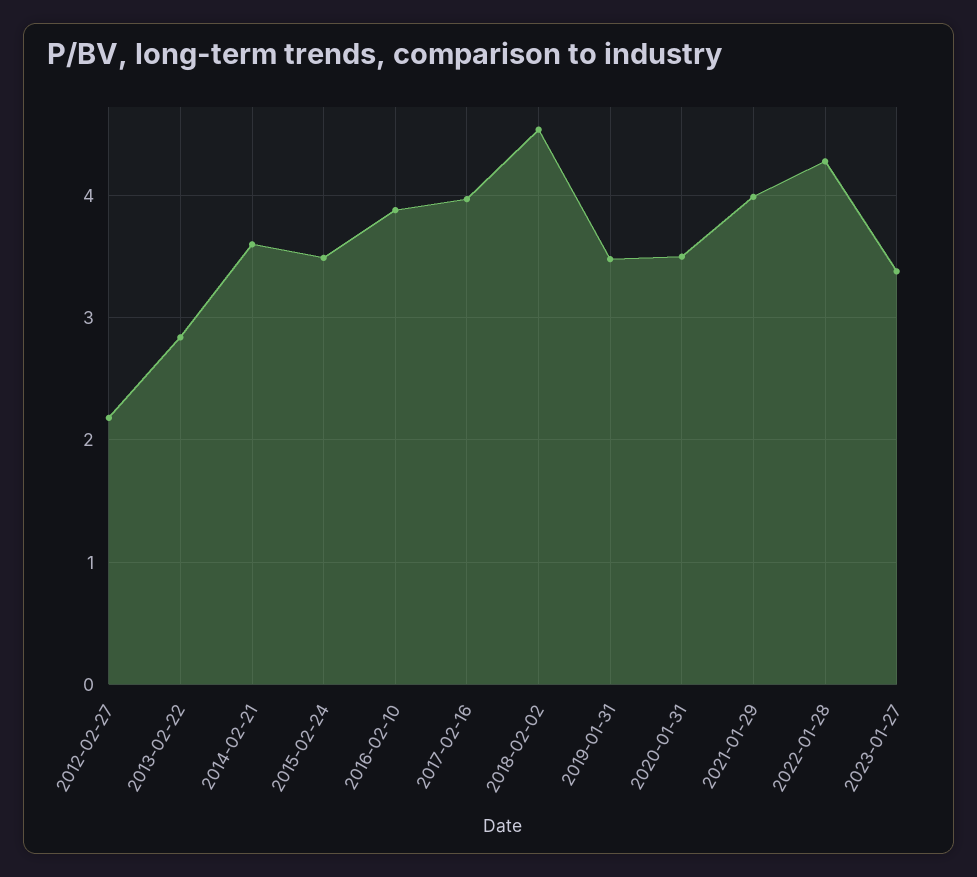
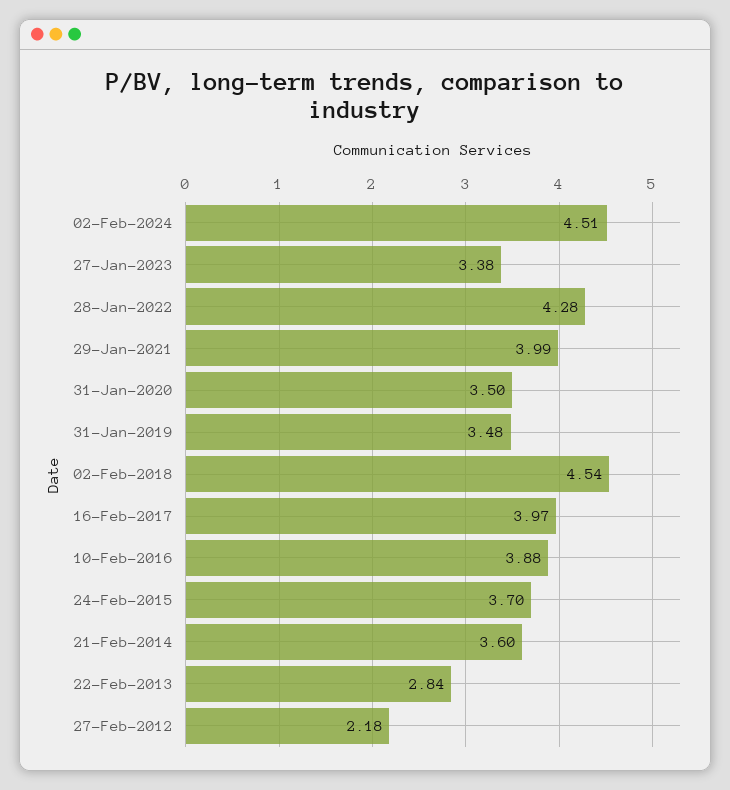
2015-02-24: 3.5 -> 3.7
02-Feb-2024: none -> 4.51

